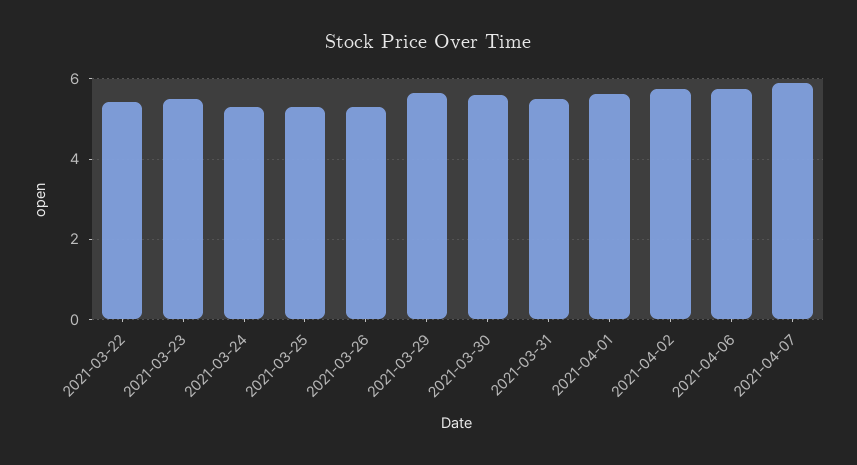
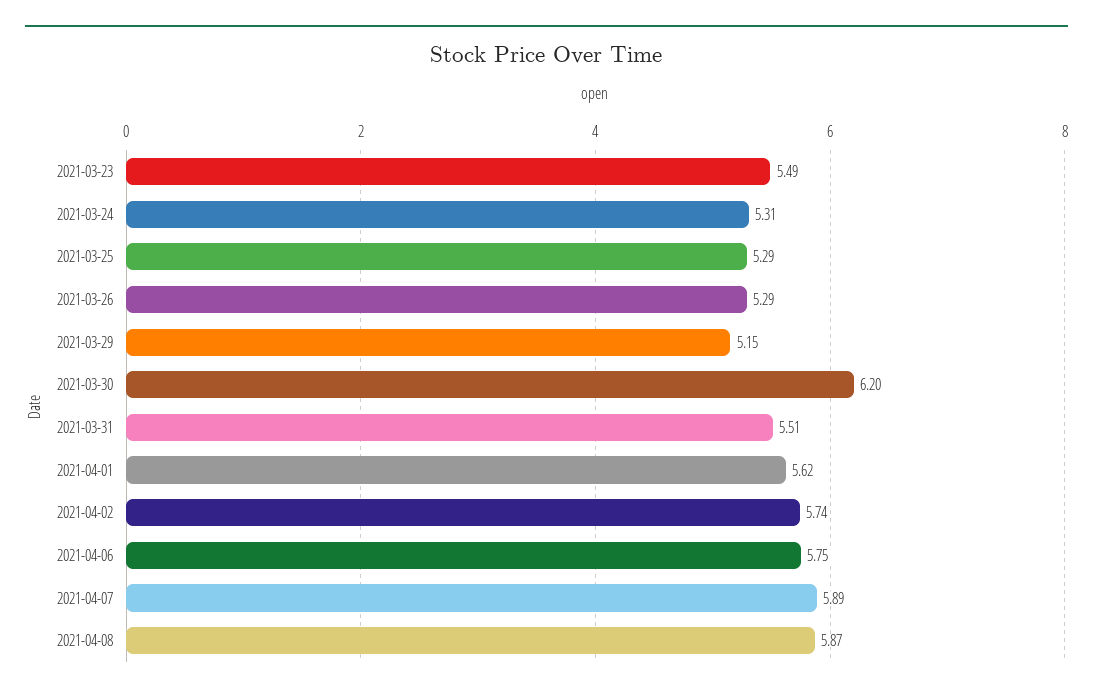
2021-03-22: 5.4 -> none
2021-03-29: 5.6 -> 5.15
2021-03-30: 5.6 -> 6.2
2021-04-08: none -> 5.87

